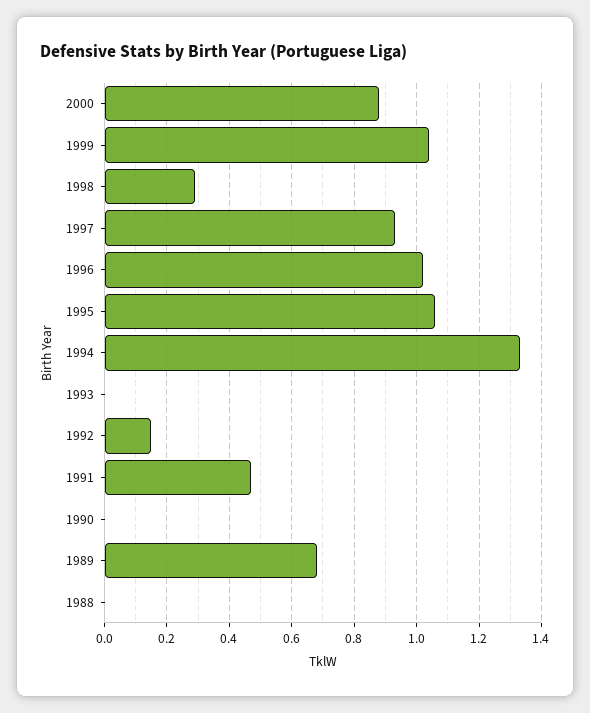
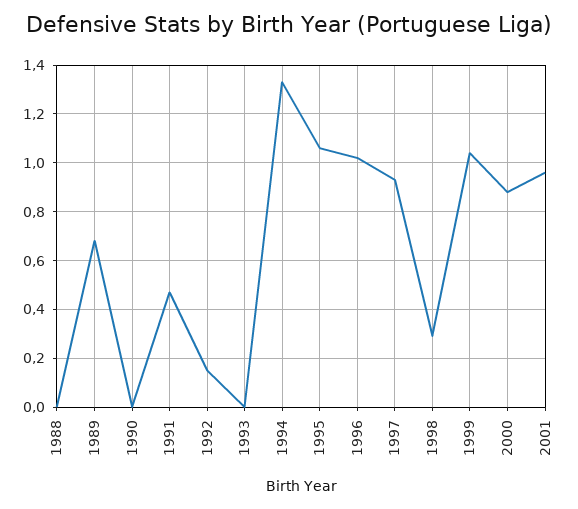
2001: none -> 0.95

